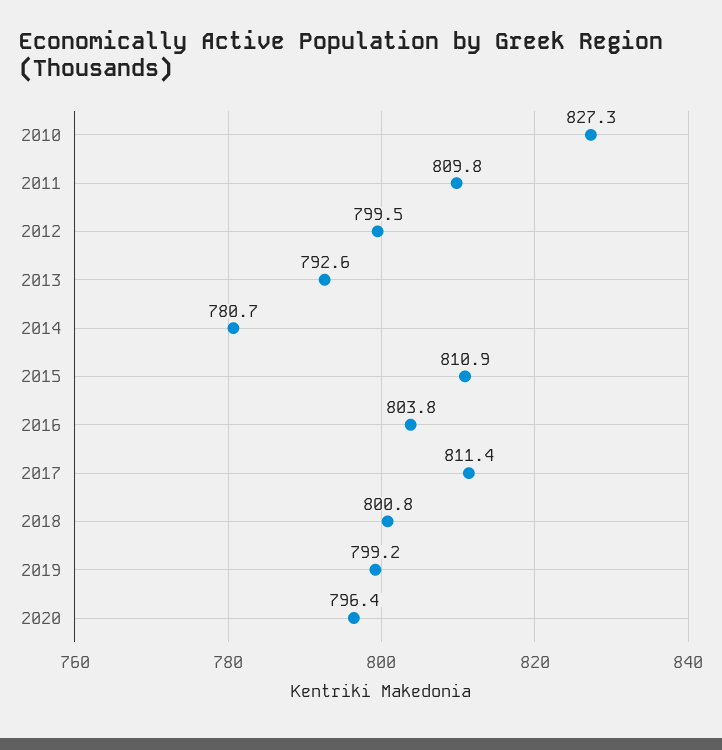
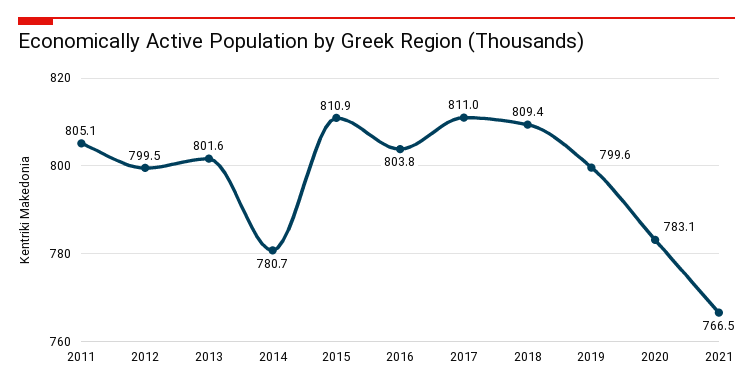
2010: 827.3 -> none
2011: 809.8 -> 805.1
2013: 792.6 -> 801.6
2017: 811.4 -> 811
2018: 800.8 -> 809.4
2019: 799.2 -> 799.6
2020: 796.4 -> 783.1
2021: none -> 766.5

